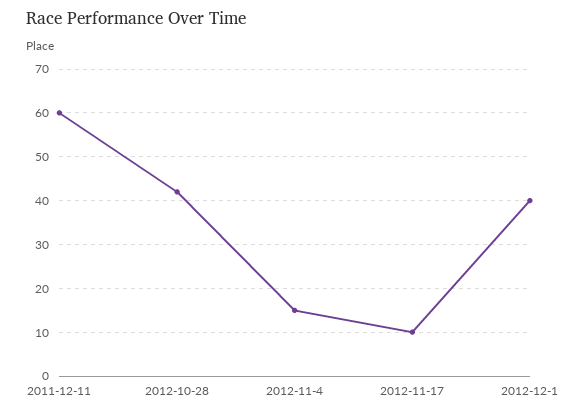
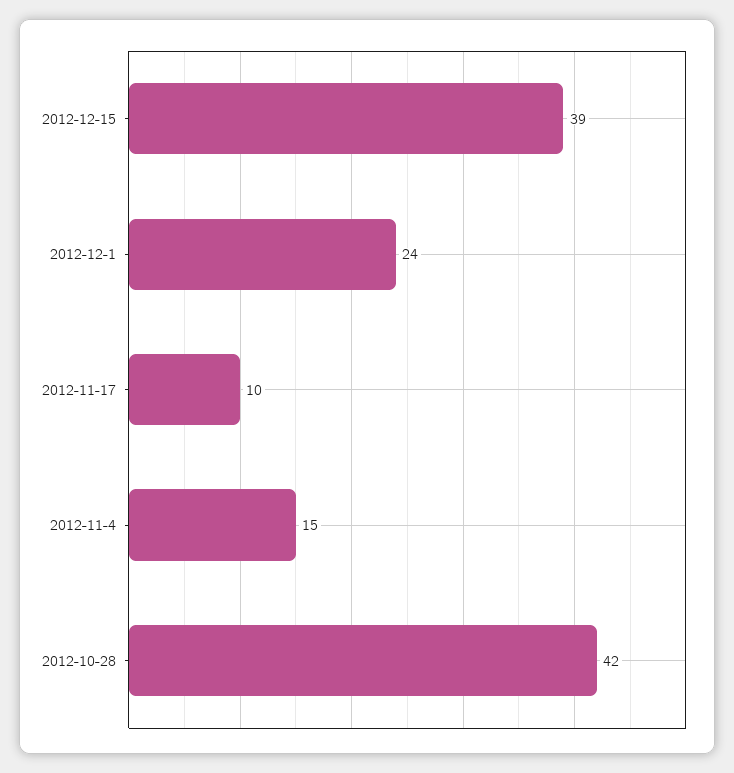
2011-12-11: 60 -> none
2012-12-1: 40 -> 24
2012-12-15: none -> 39

